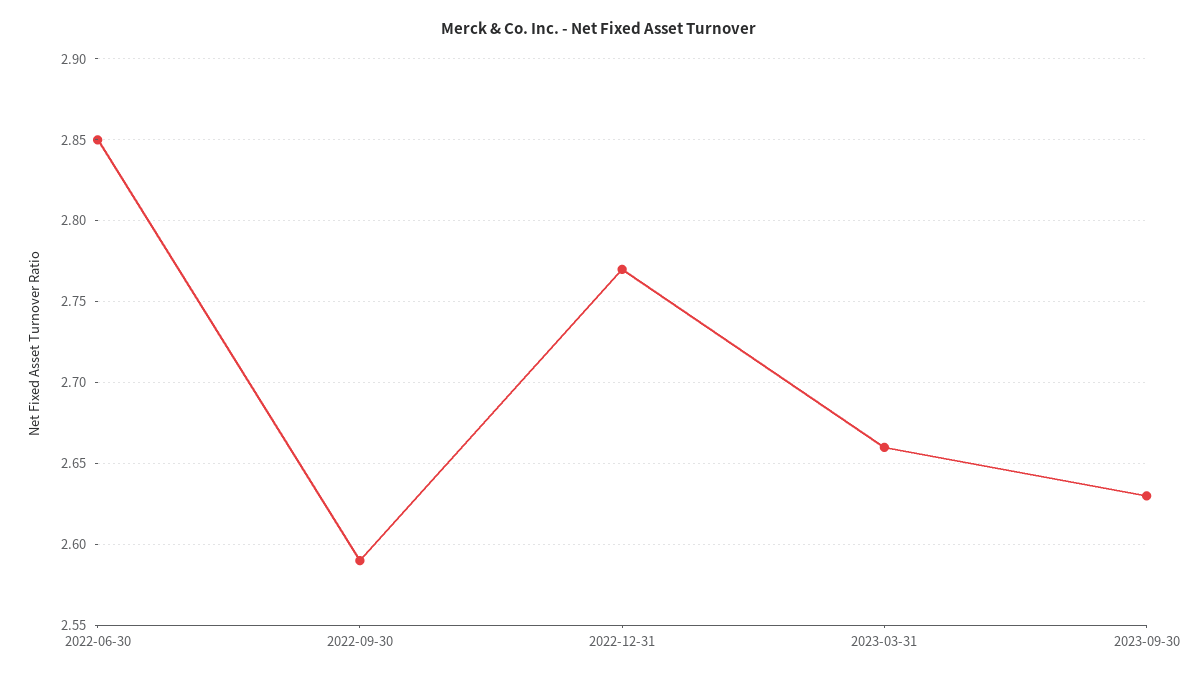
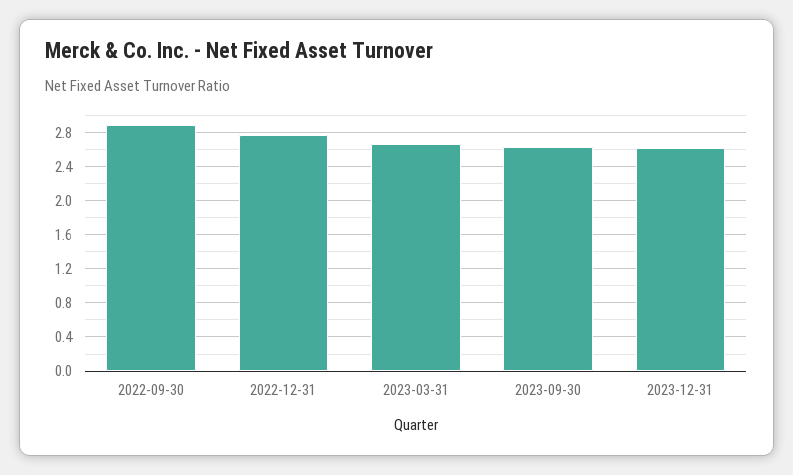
2022-06-30: 2.85 -> none
2022-09-30: 2.59 -> 2.9
2023-12-31: none -> 2.6

